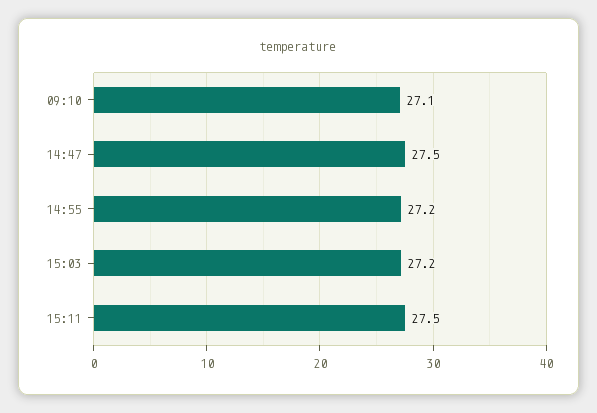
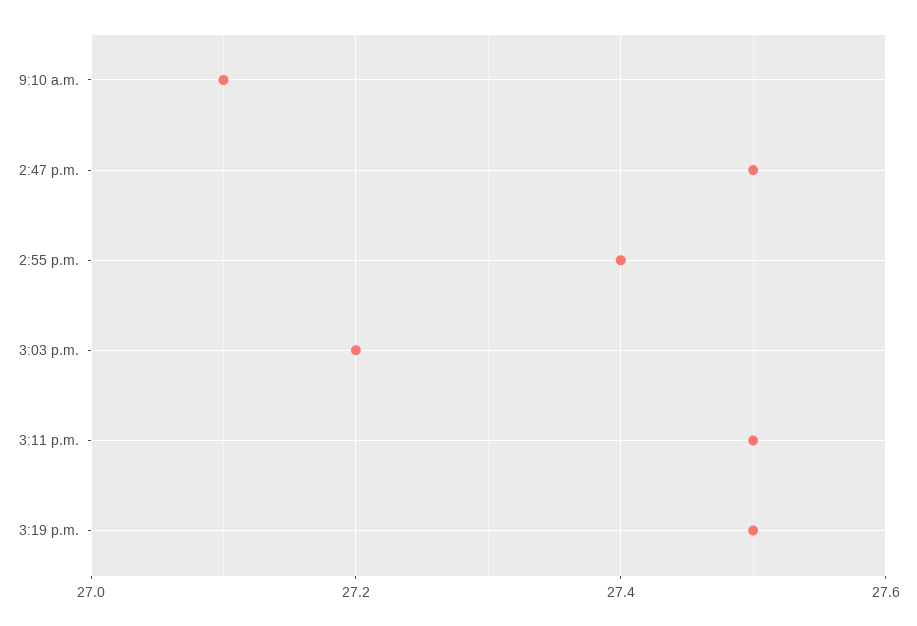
14:55: 27.2 -> 27.4
3:19 p.m.: none -> 27.5

